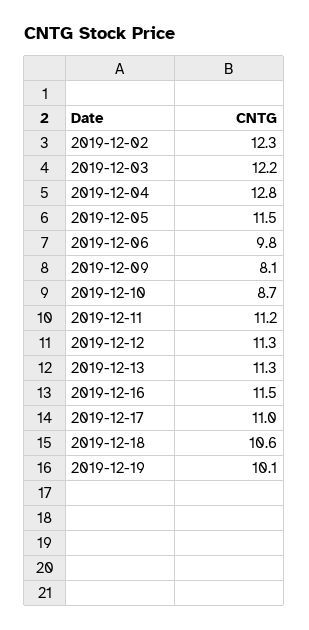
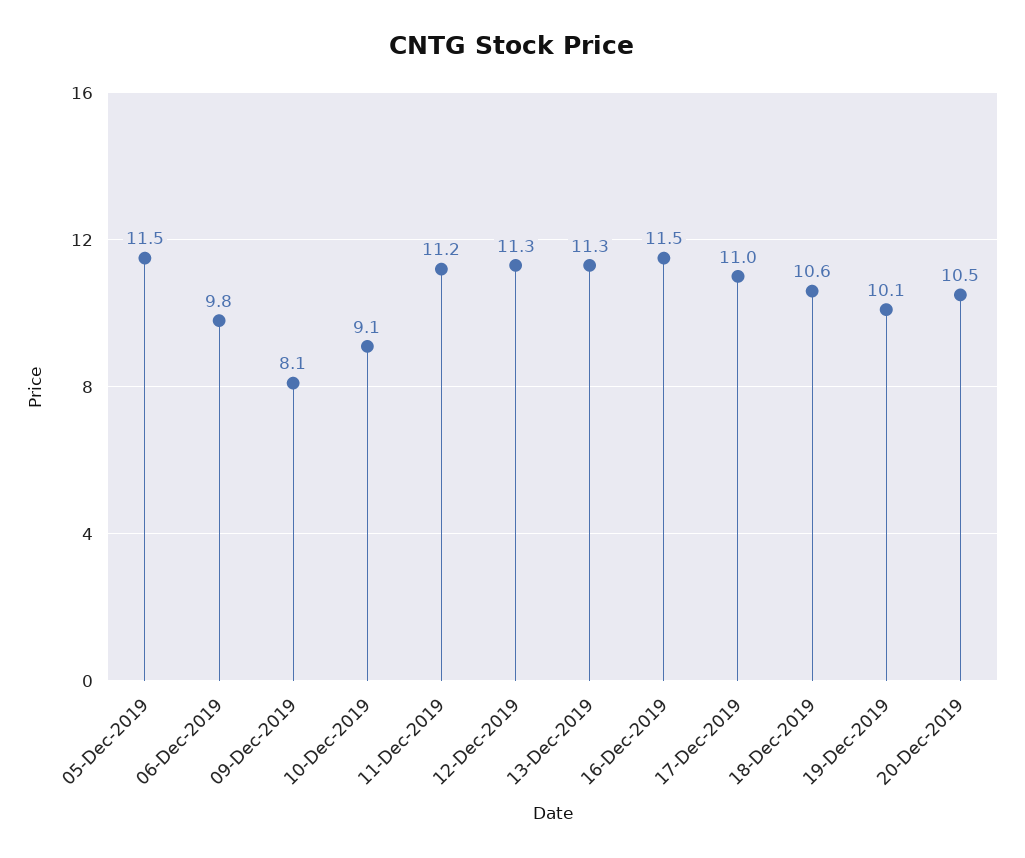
2019-12-02: 12.3 -> none
2019-12-03: 12.2 -> none
2019-12-04: 12.8 -> none
2019-12-10: 8.7 -> 9.1
20-Dec-2019: none -> 10.5

